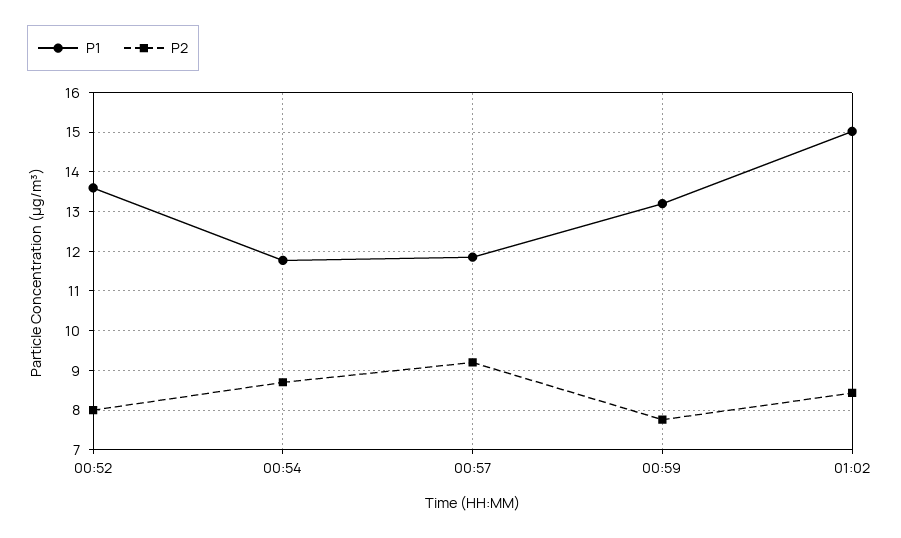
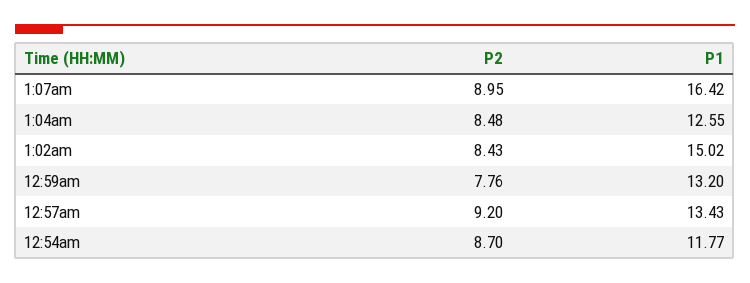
P1, 00:52: 13.6 -> none
P2, 00:52: 8 -> none
P1, 00:57: 11.8 -> 13.43
P2, 1:07am: none -> 8.95
P1, 1:07am: none -> 16.42
P2, 1:04am: none -> 8.48
P1, 1:04am: none -> 12.55

